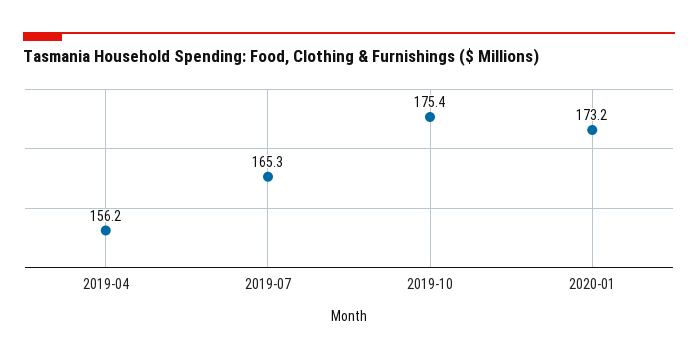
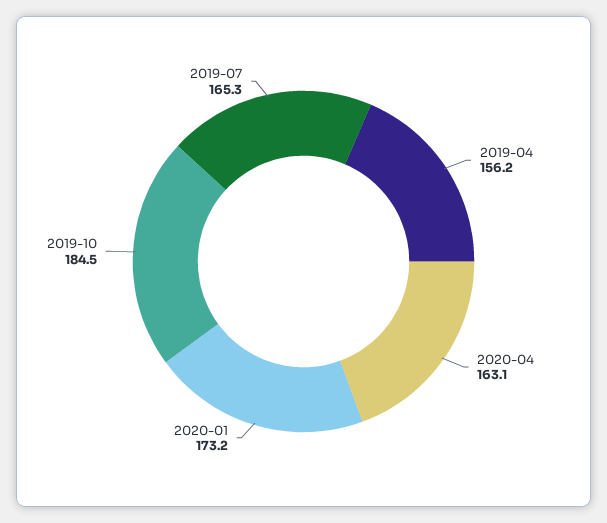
2019-10: 175.4 -> 184.5
2020-04: none -> 163.1

